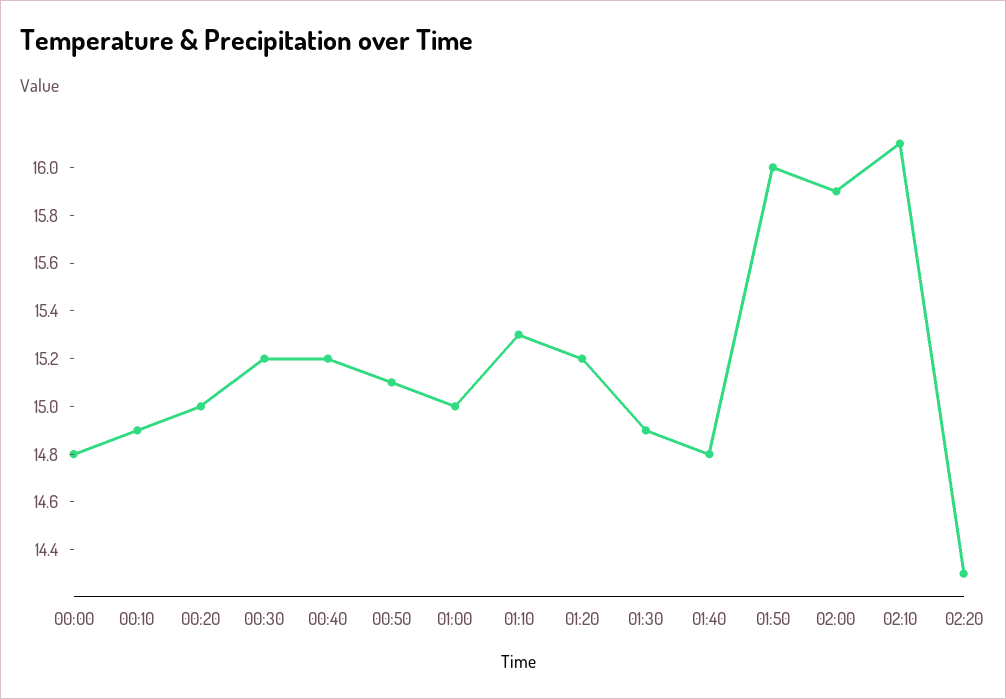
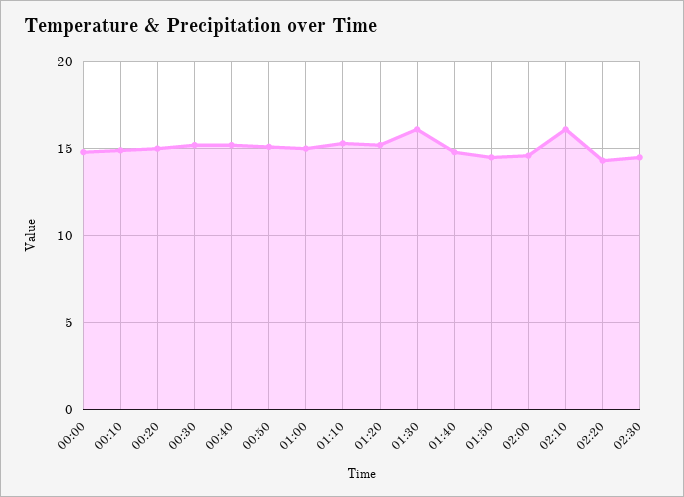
01:30: 14.9 -> 16
01:50: 16 -> 14.5
02:00: 15.9 -> 14.5
02:30: none -> 14.5

